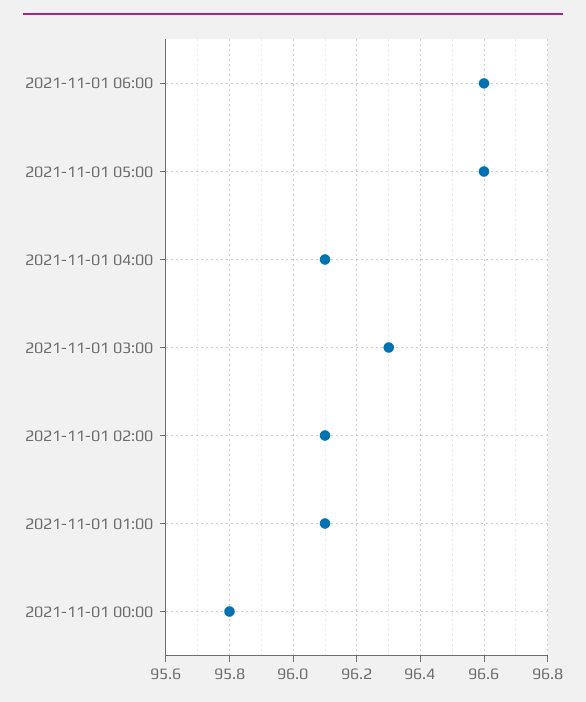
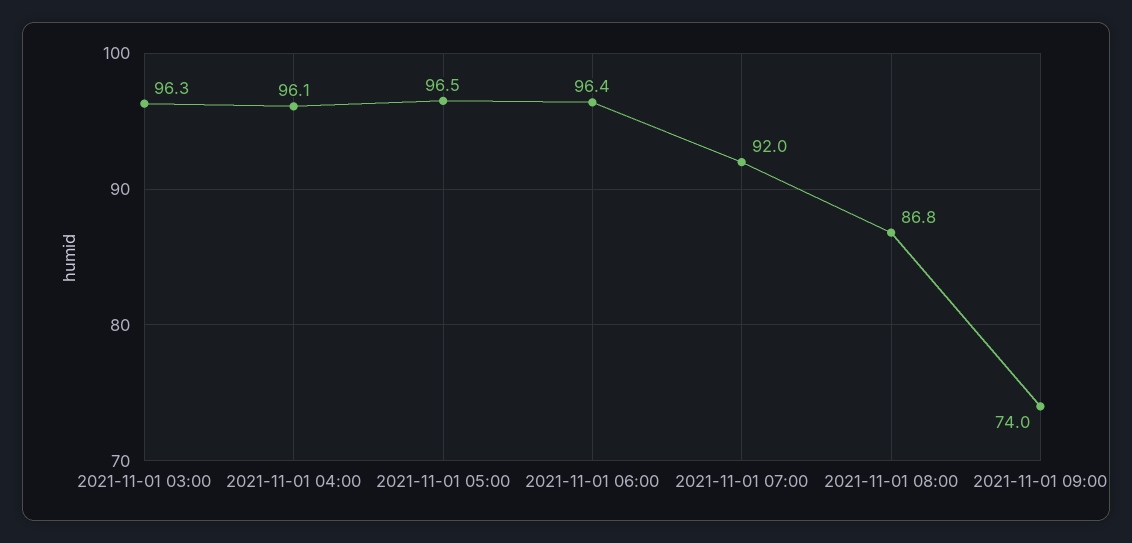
2021-11-01 06:00: 96.6 -> 96.4
2021-11-01 05:00: 96.6 -> 96.5
2021-11-01 02:00: 96.1 -> none
2021-11-01 01:00: 96.1 -> none
2021-11-01 00:00: 95.8 -> none
2021-11-01 07:00: none -> 92
2021-11-01 08:00: none -> 86.8
2021-11-01 09:00: none -> 74

